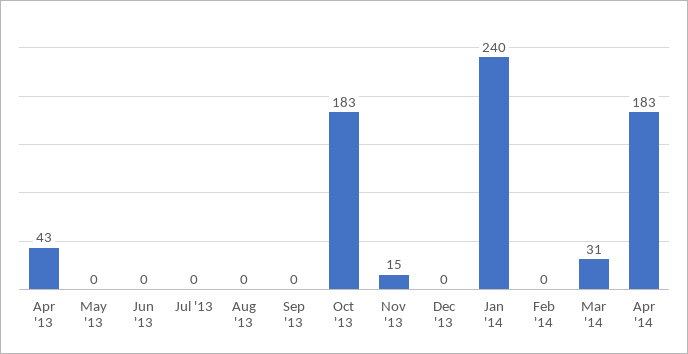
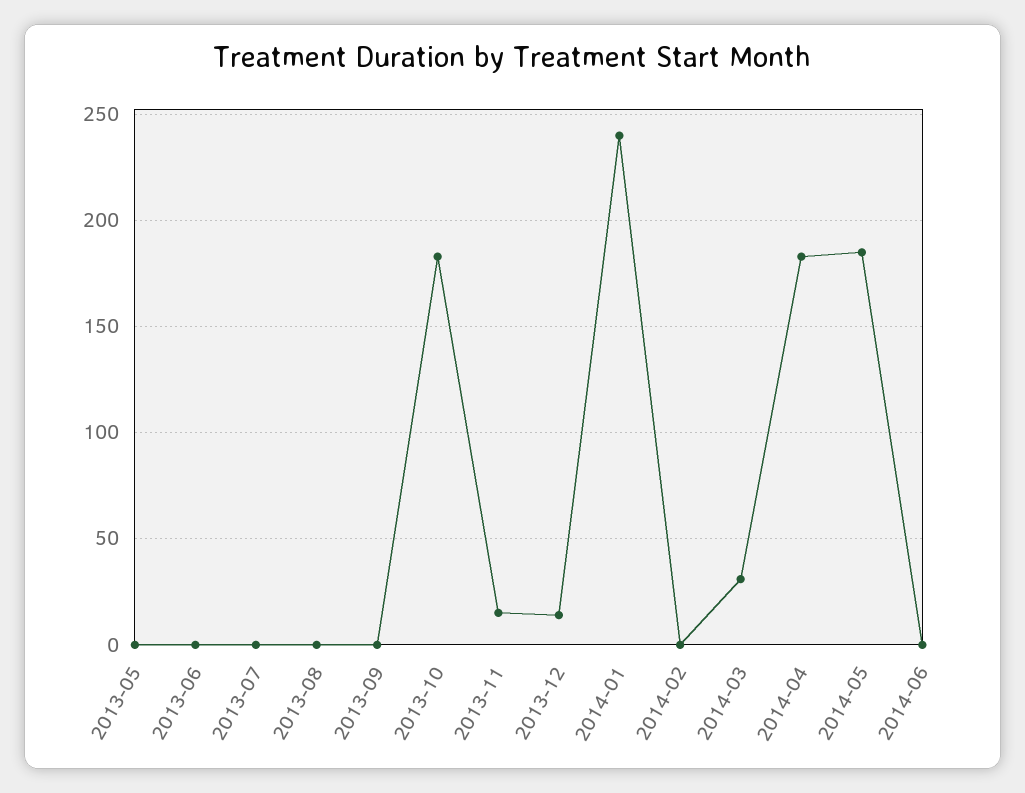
Apr '13: 43 -> none
Dec '13: 0 -> 15
2014-05: none -> 185
2014-06: none -> 0

